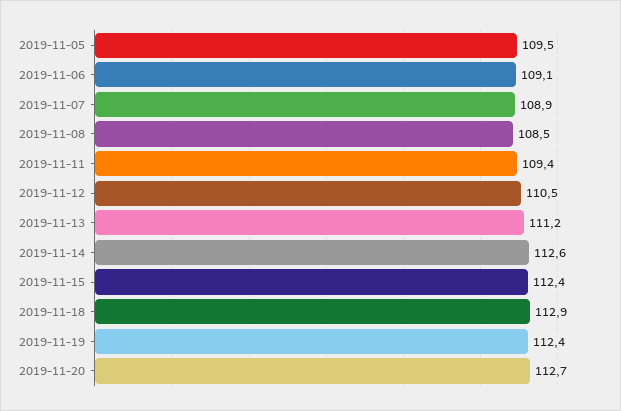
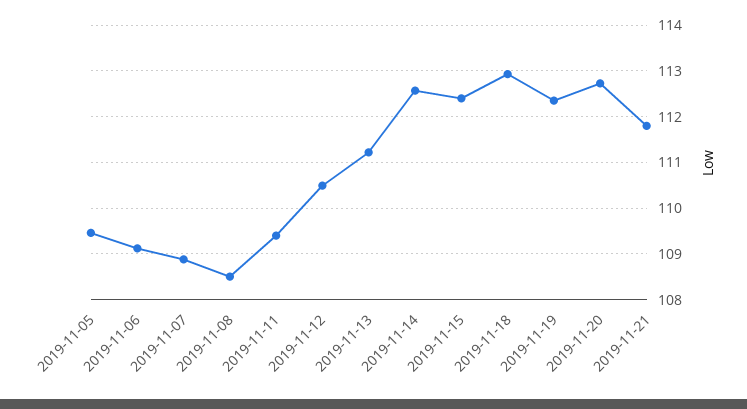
2019-11-21: none -> 111.8

